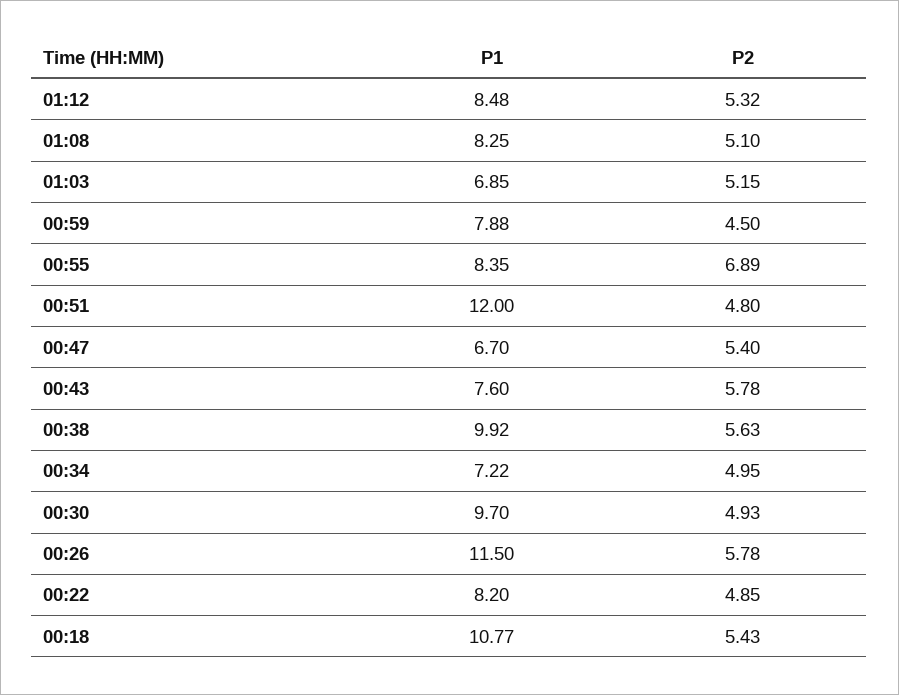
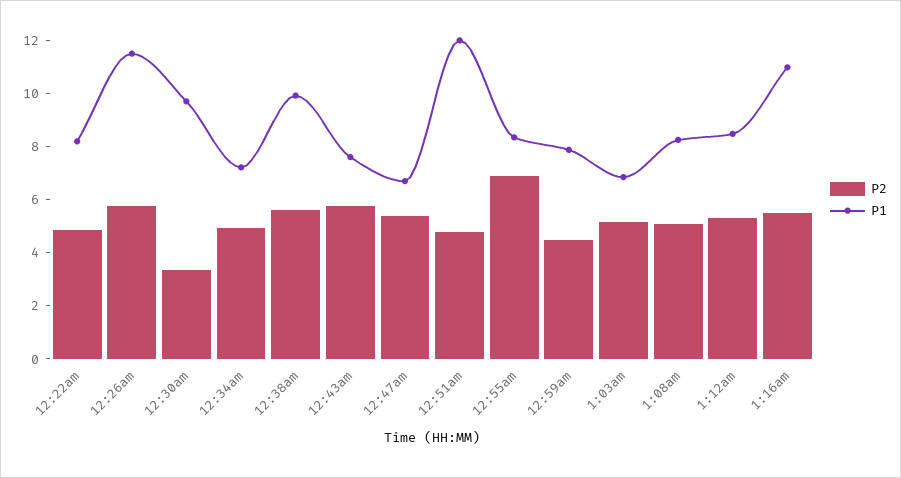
P2, 00:30: 4.93 -> 3.5
P1, 00:18: 10.77 -> none
P2, 00:18: 5.43 -> none
P2, 1:16am: none -> 5.5
P1, 1:16am: none -> 11

